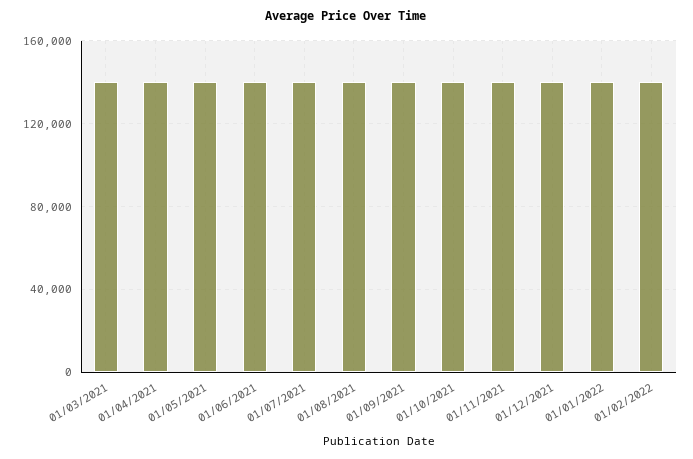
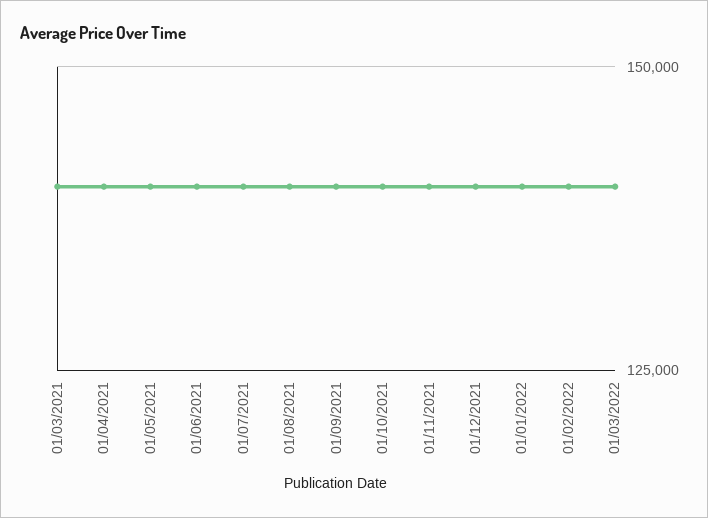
01/03/2022: none -> 140000

